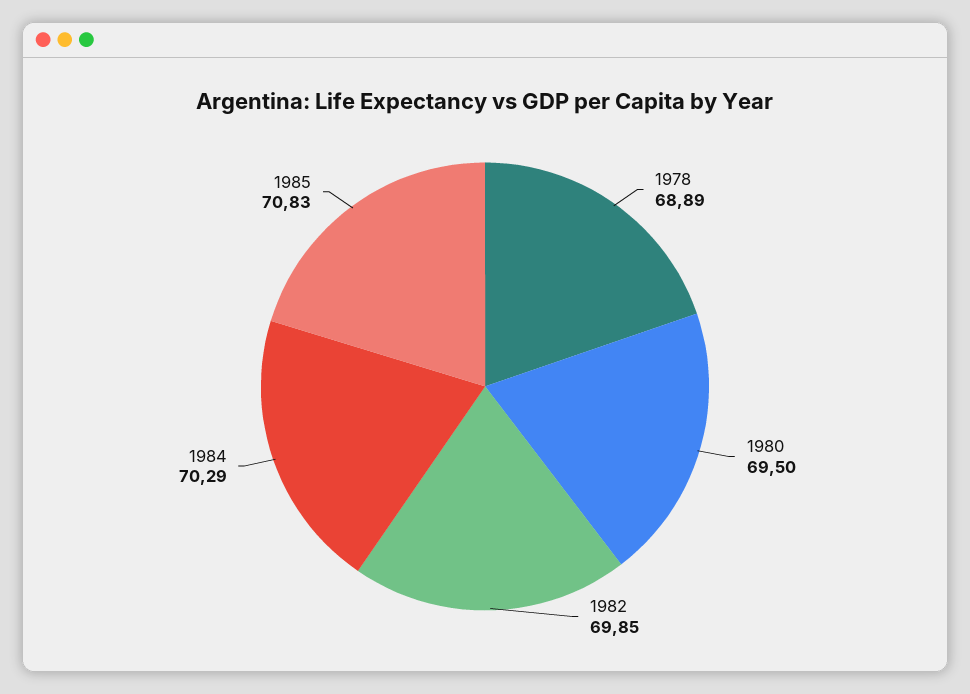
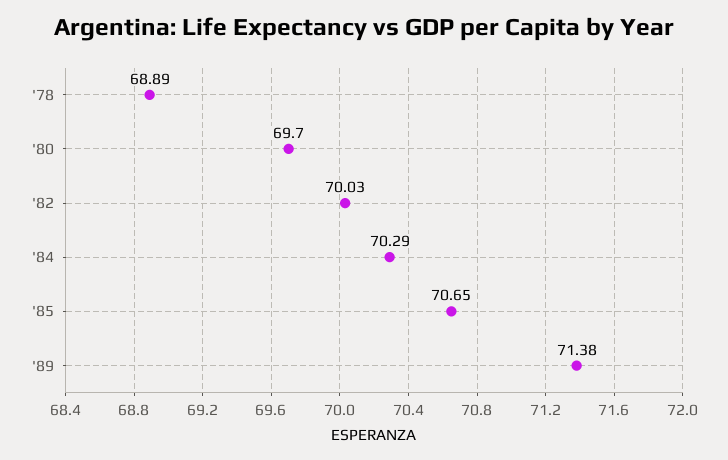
1980: 69.5 -> 69.7
1982: 69.85 -> 70.03
1985: 70.83 -> 70.65
'89: none -> 71.38

